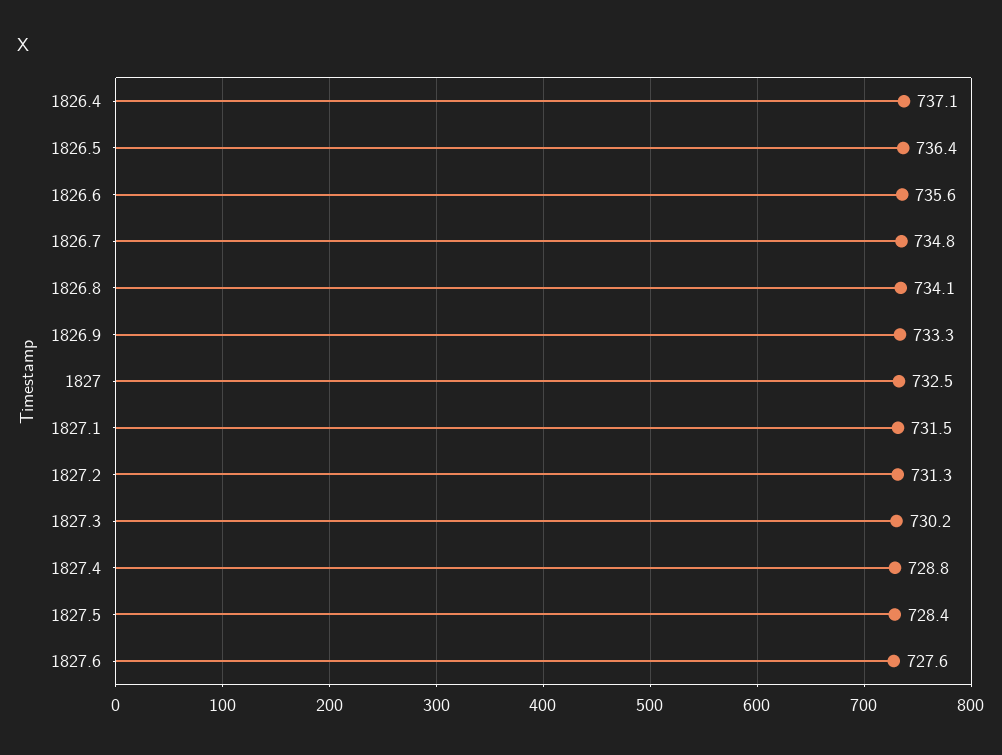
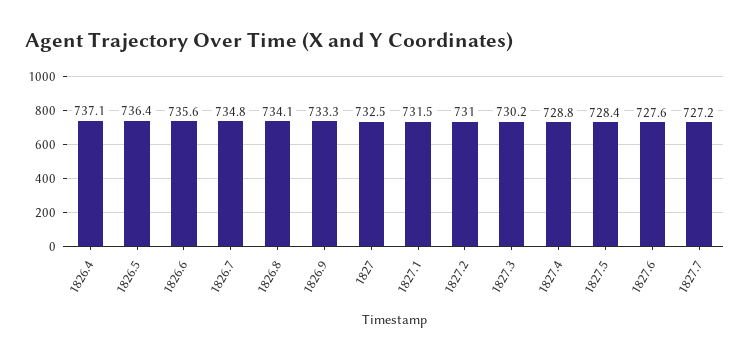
1827.2: 731.3 -> 731
1827.7: none -> 727.2

